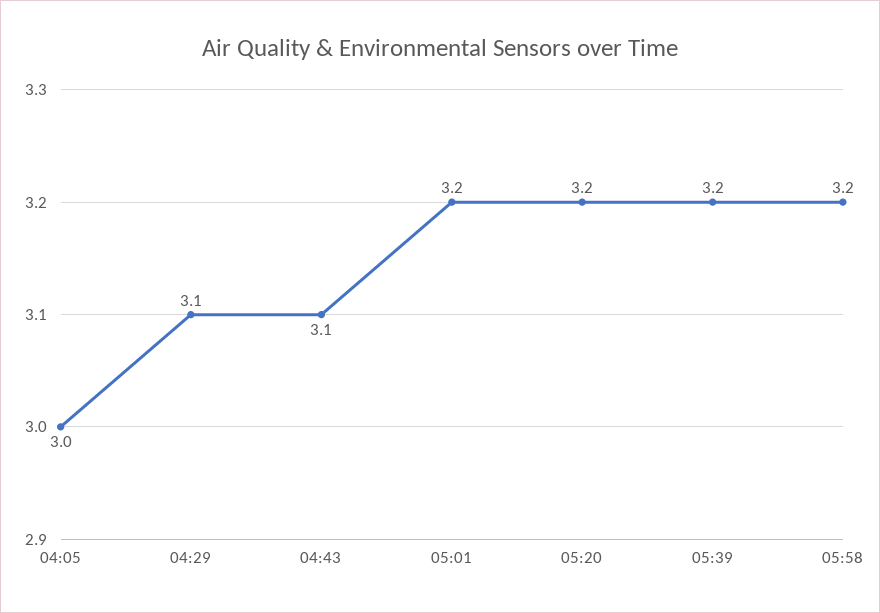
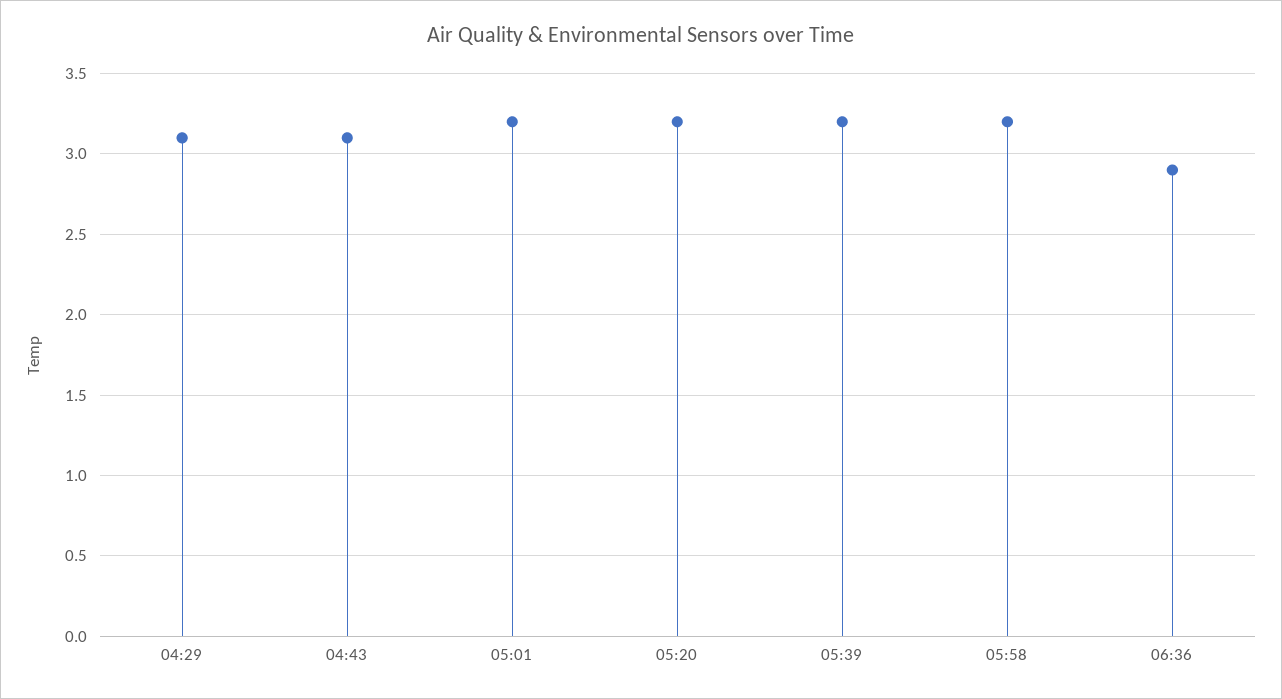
04:05: 3 -> none
06:36: none -> 2.9

